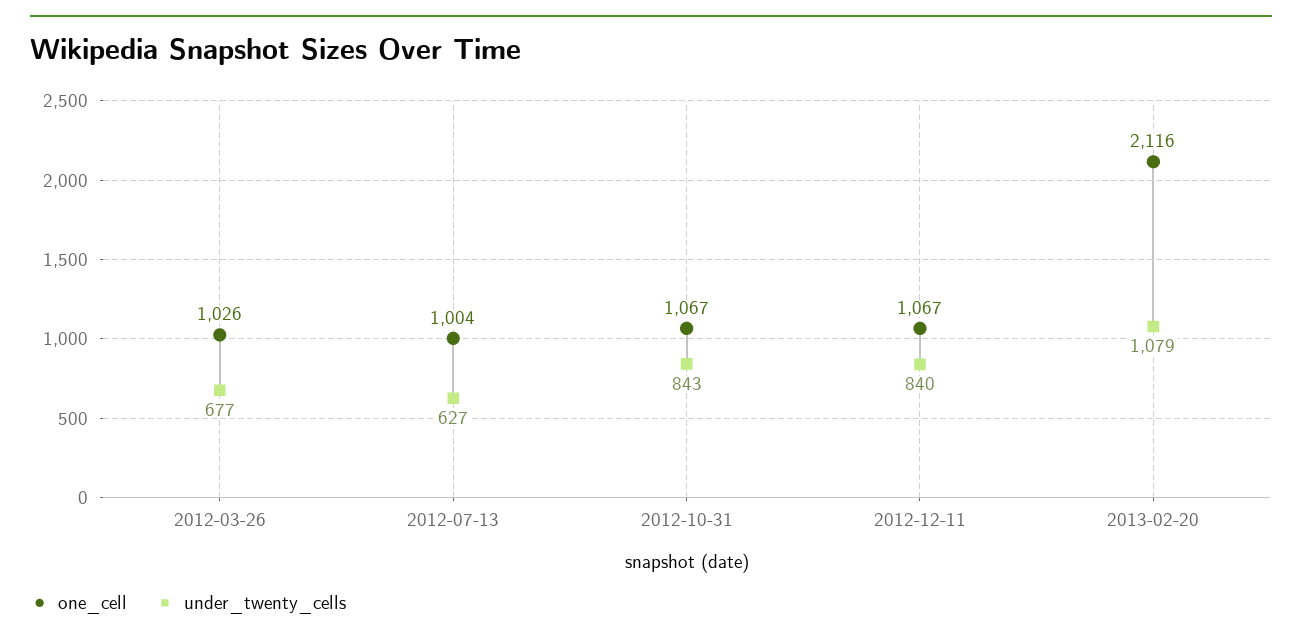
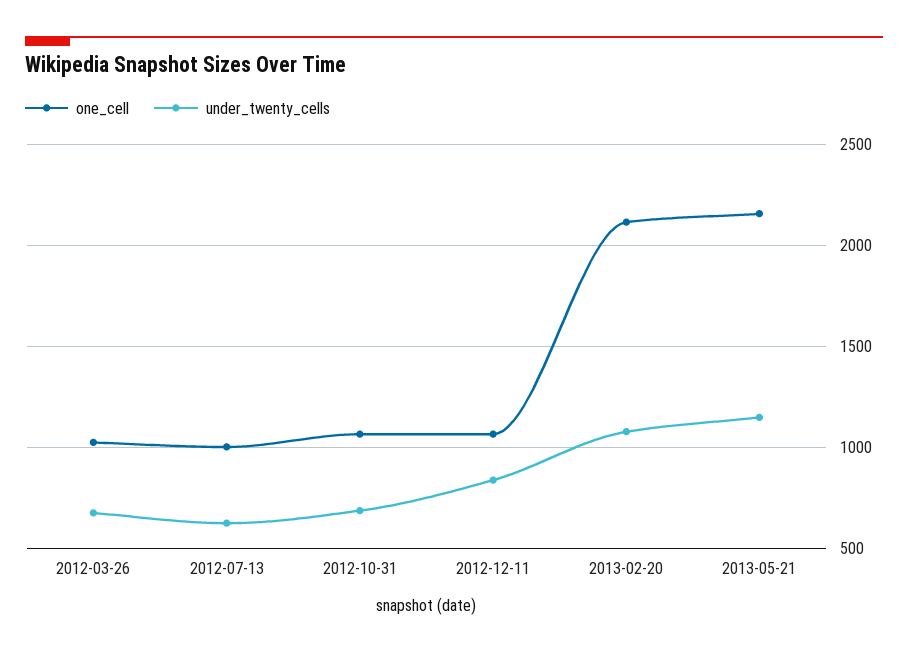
under_twenty_cells, 2012-10-31: 843 -> 700
one_cell, 2013-05-21: none -> 2150
under_twenty_cells, 2013-05-21: none -> 1150

